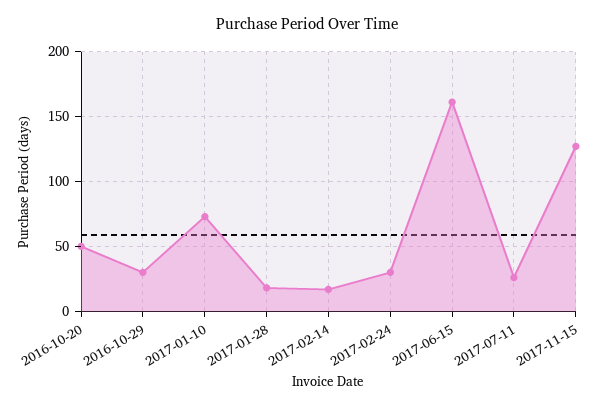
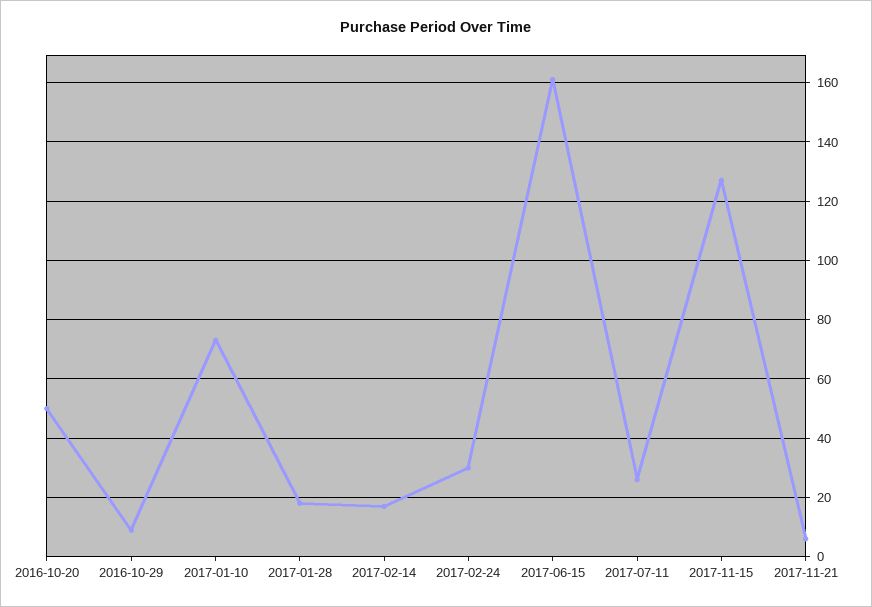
2016-10-29: 30 -> 10
2017-11-21: none -> 5

